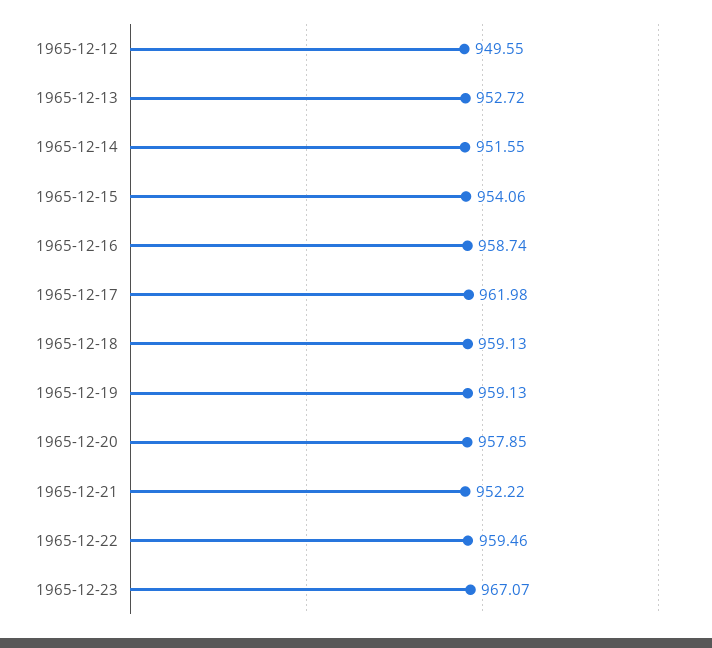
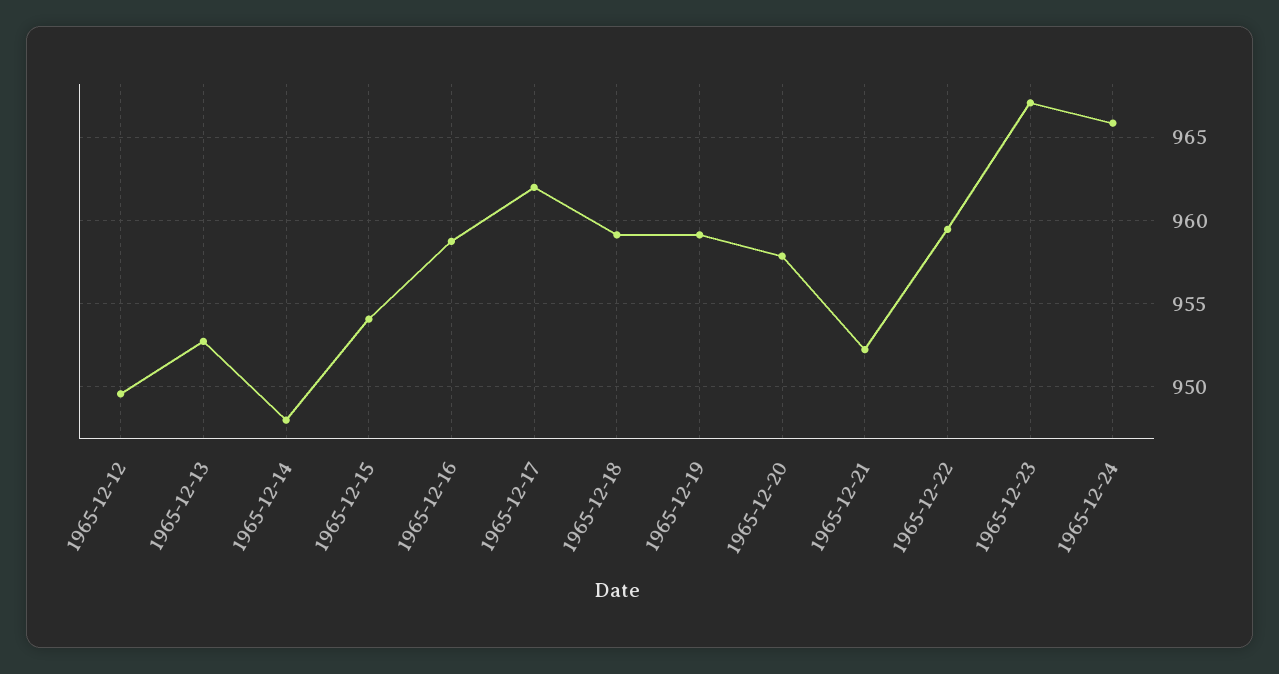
1965-12-14: 951.55 -> 948
1965-12-24: none -> 966

